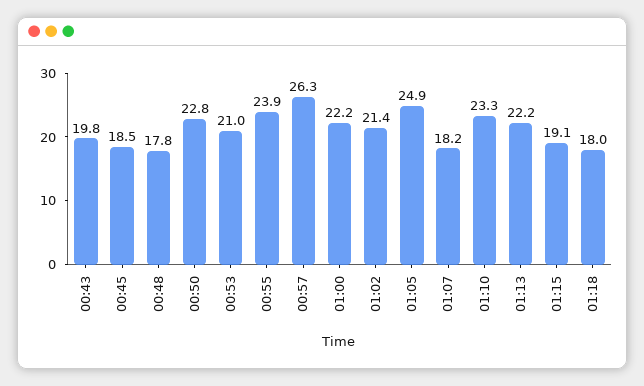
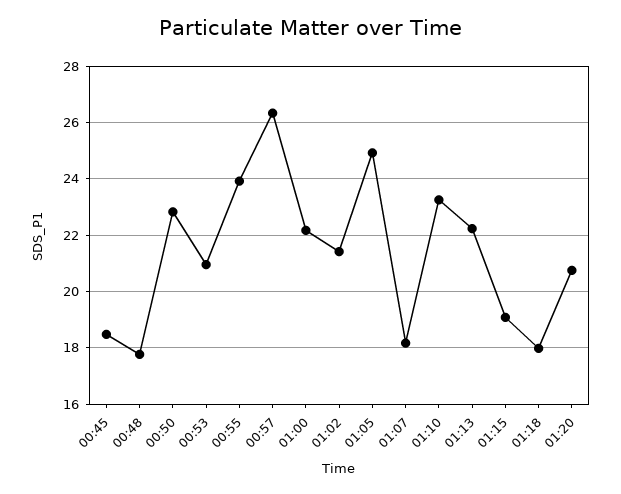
00:43: 19.8 -> none
01:20: none -> 20.75

